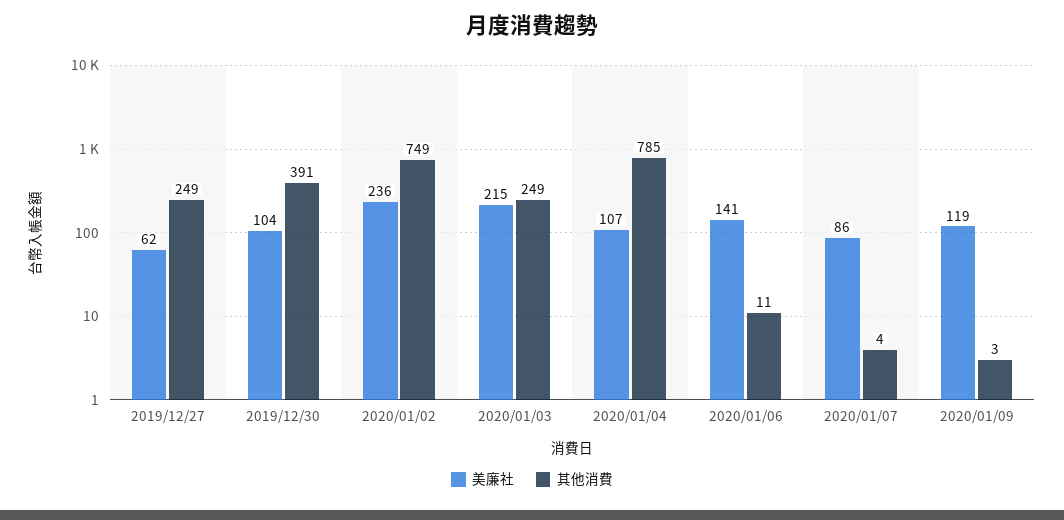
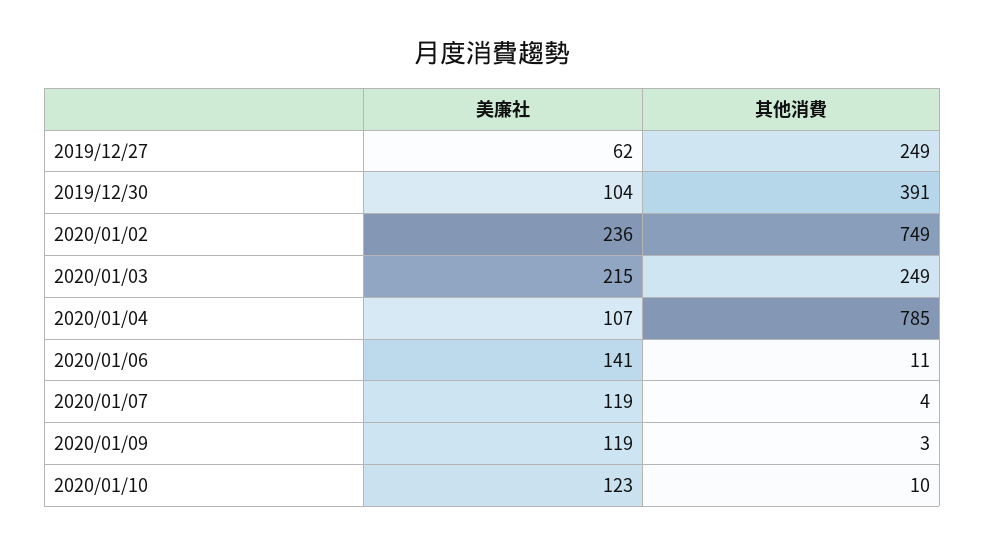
美廉社, 2020/01/07: 86 -> 119
美廉社, 2020/01/10: none -> 123
其他消費, 2020/01/10: none -> 10

